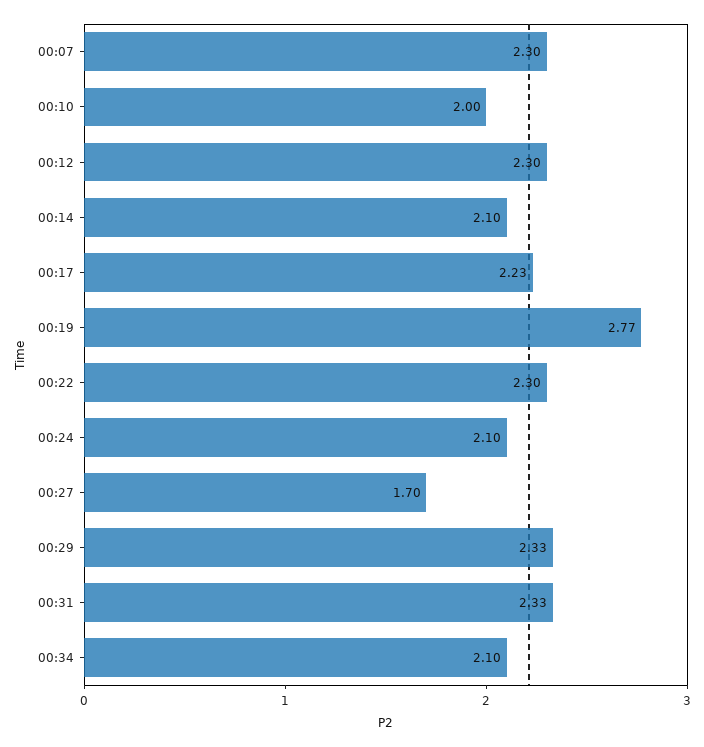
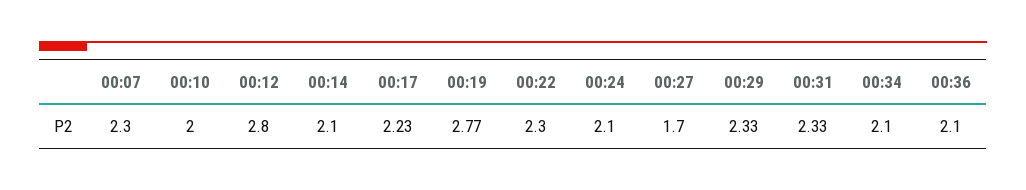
00:12: 2.3 -> 2.8
00:36: none -> 2.1

